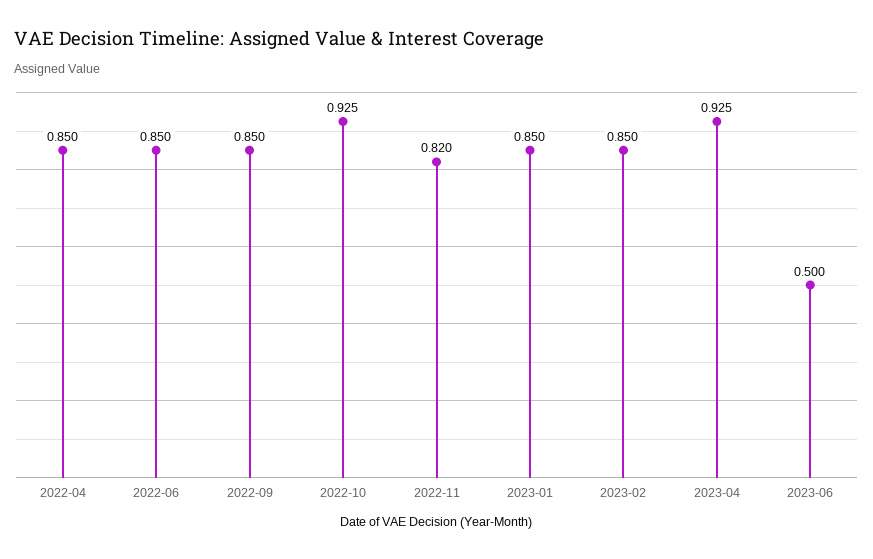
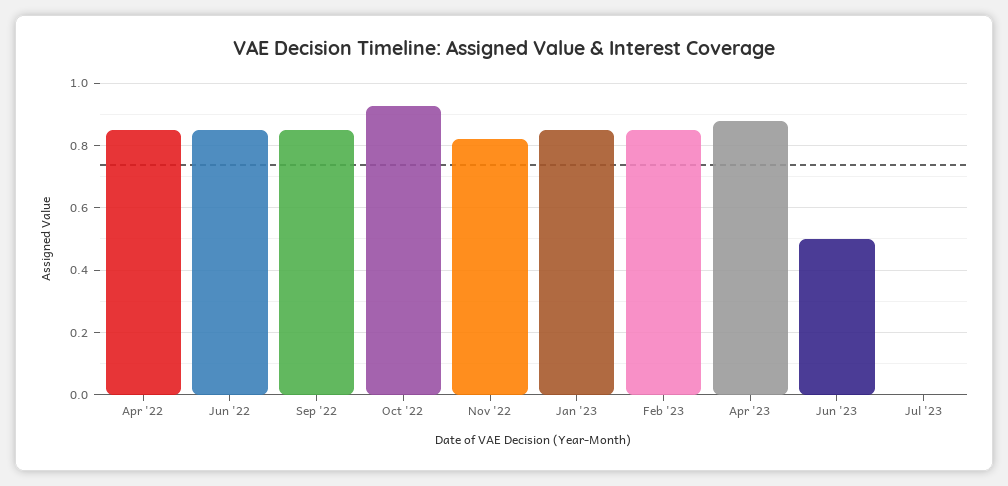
2023-04: 0.925 -> 0.88
Jul '23: none -> 0

